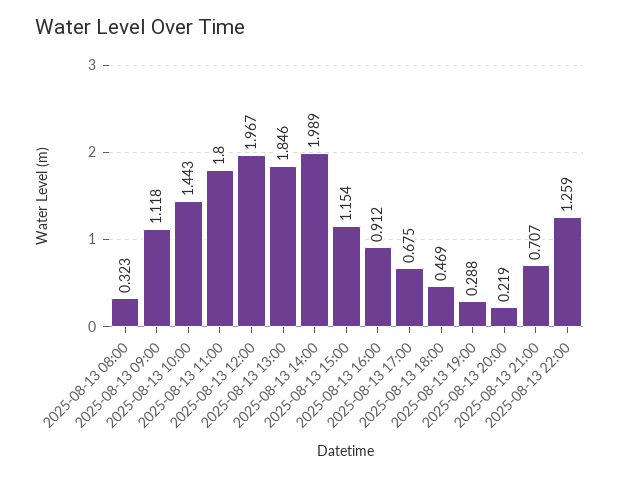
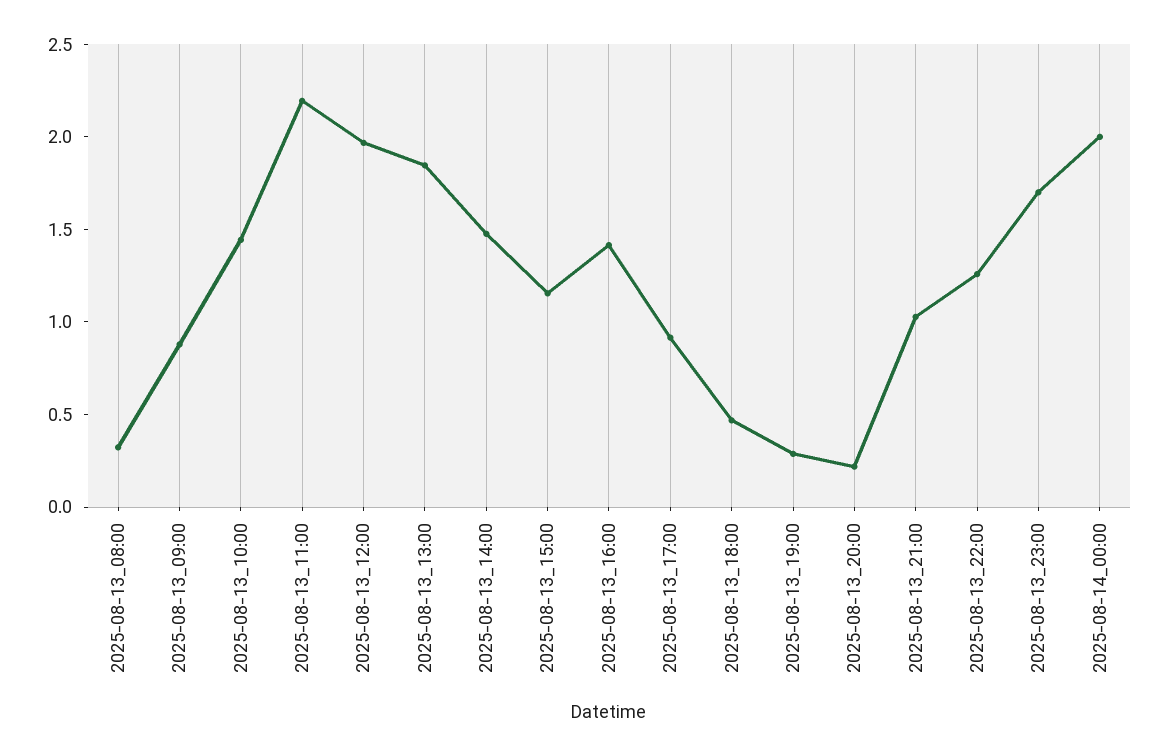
2025-08-13 09:00: 1.118 -> 0.9
2025-08-13 11:00: 1.8 -> 2.2
2025-08-13 14:00: 1.989 -> 1.5
2025-08-13 16:00: 0.912 -> 1.4
2025-08-13 17:00: 0.675 -> 0.9
2025-08-13 21:00: 0.707 -> 1
2025-08-13_23:00: none -> 1.7
2025-08-14_00:00: none -> 2

